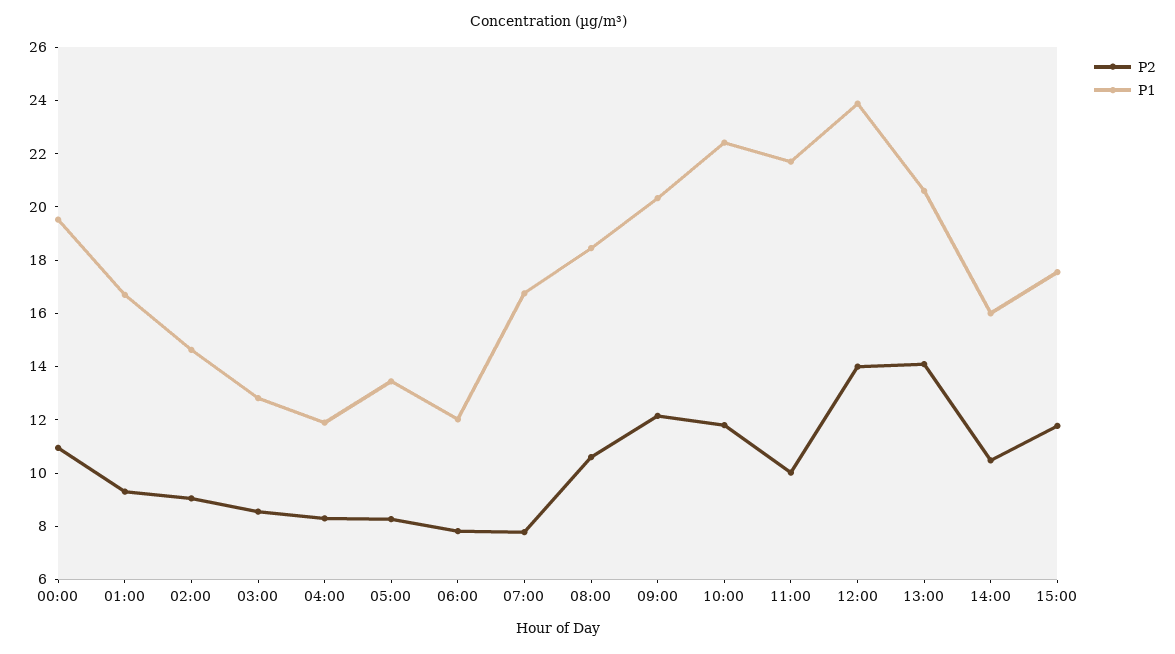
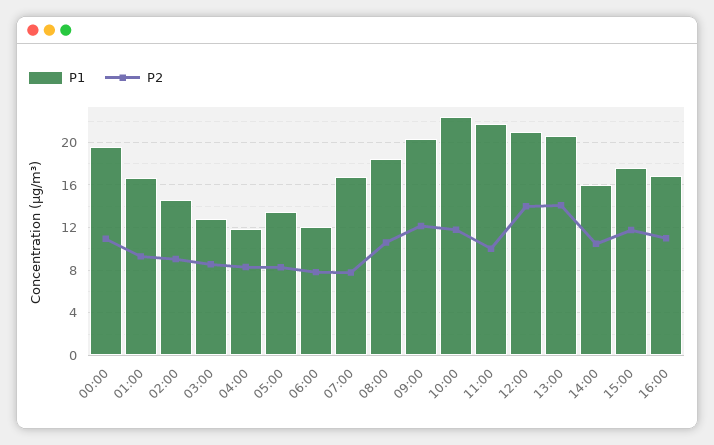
P1, 12:00: 24 -> 21
P1, 16:00: none -> 17
P2, 16:00: none -> 11

